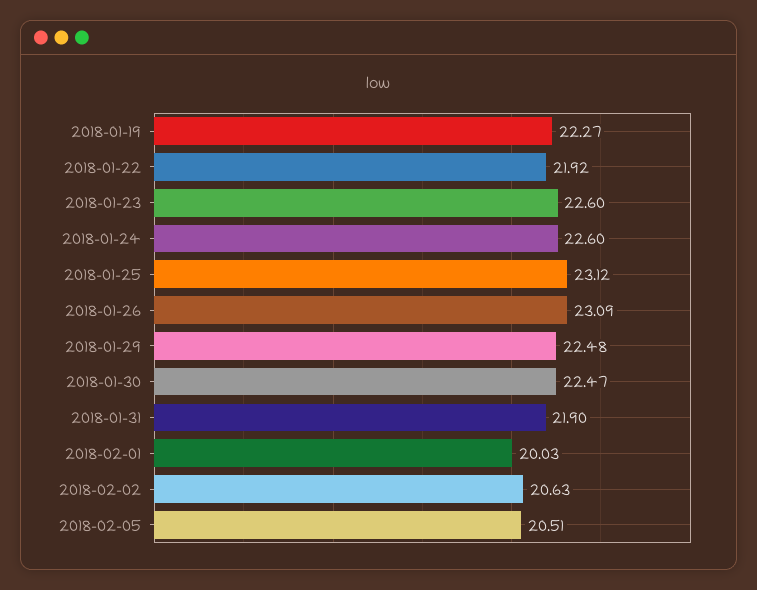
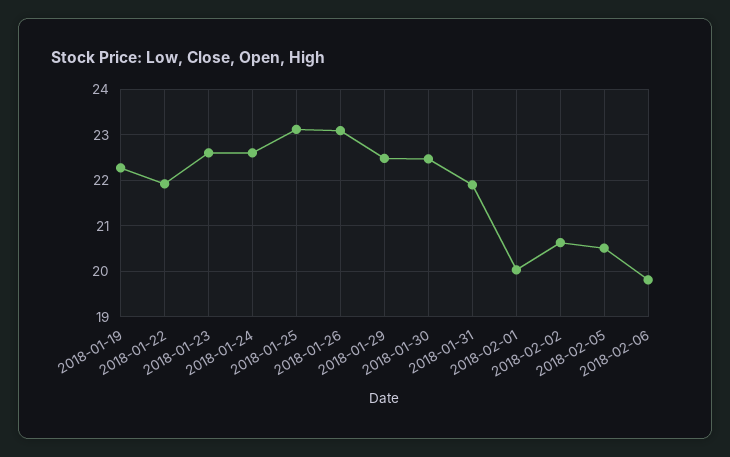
2018-02-06: none -> 19.8

